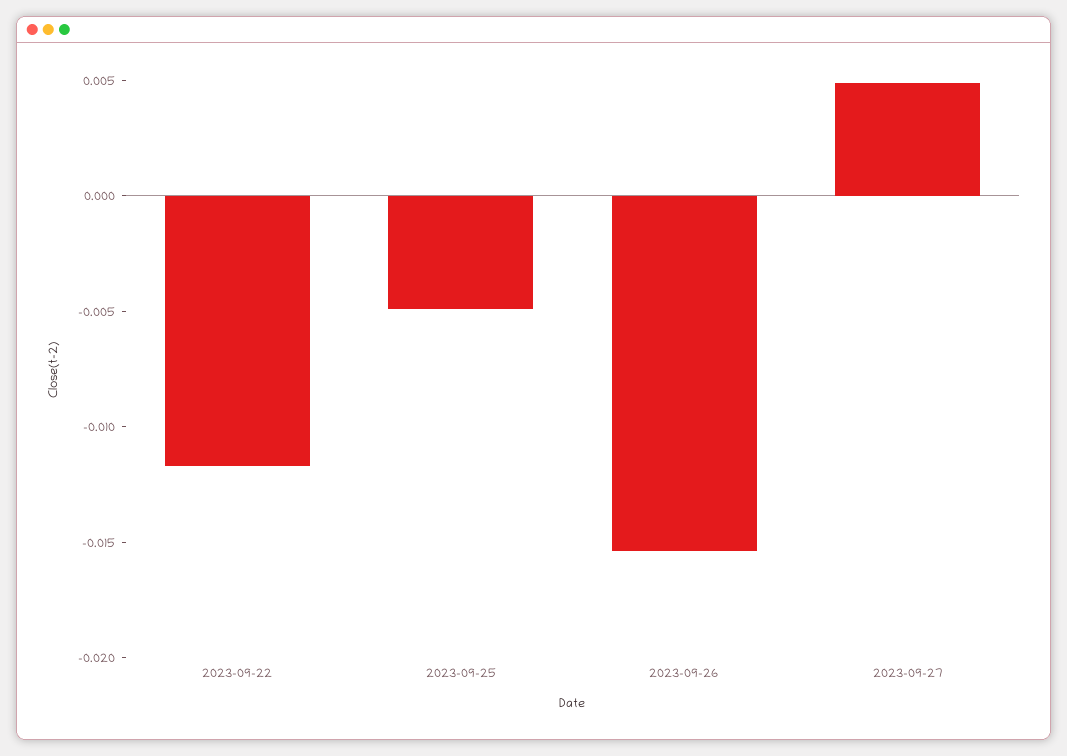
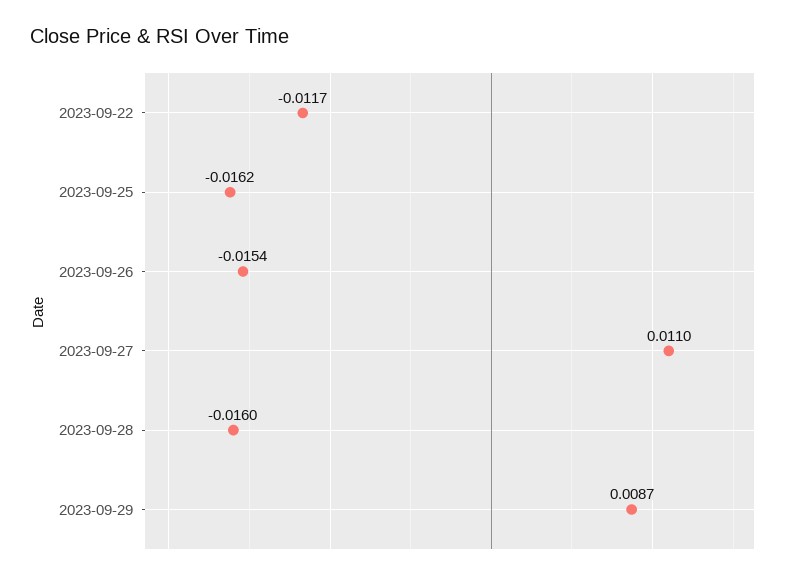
2023-09-25: -0.005 -> -0.0162
2023-09-27: 0.005 -> 0.011
2023-09-28: none -> -0.016
2023-09-29: none -> 0.0087

